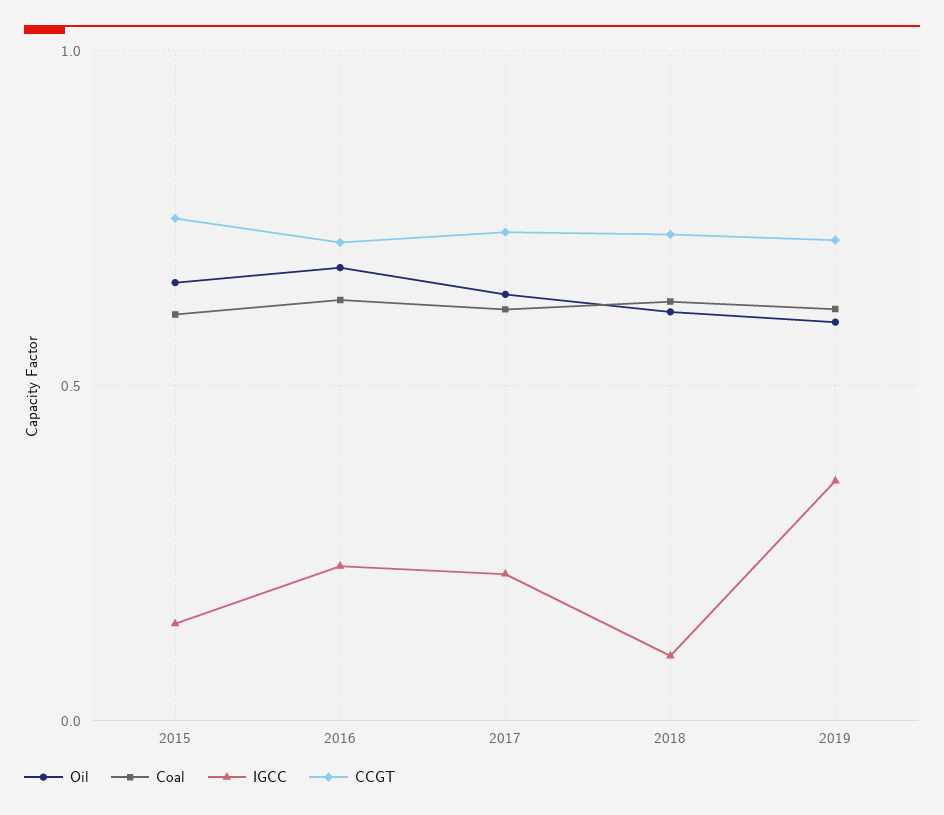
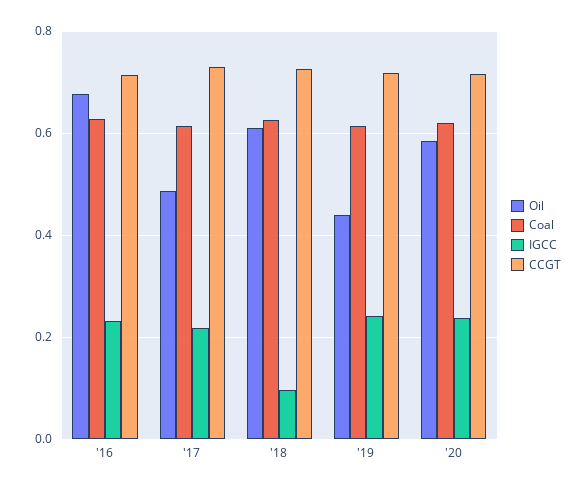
Oil, 2015: 0.65 -> none
Coal, 2015: 0.6 -> none
IGCC, 2015: 0.15 -> none
CCGT, 2015: 0.75 -> none
Oil, 2017: 0.65 -> 0.48
Oil, 2019: 0.6 -> 0.44
IGCC, 2019: 0.35 -> 0.24
Oil, '20: none -> 0.58
Coal, '20: none -> 0.62
IGCC, '20: none -> 0.24
CCGT, '20: none -> 0.72

